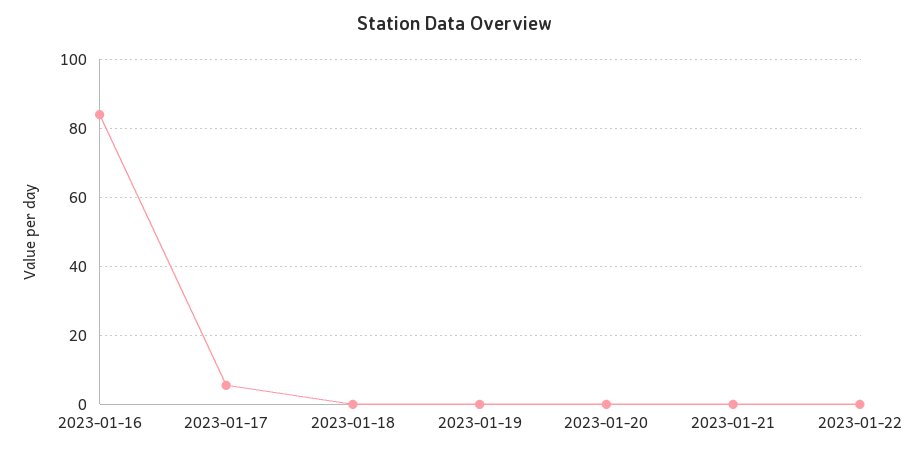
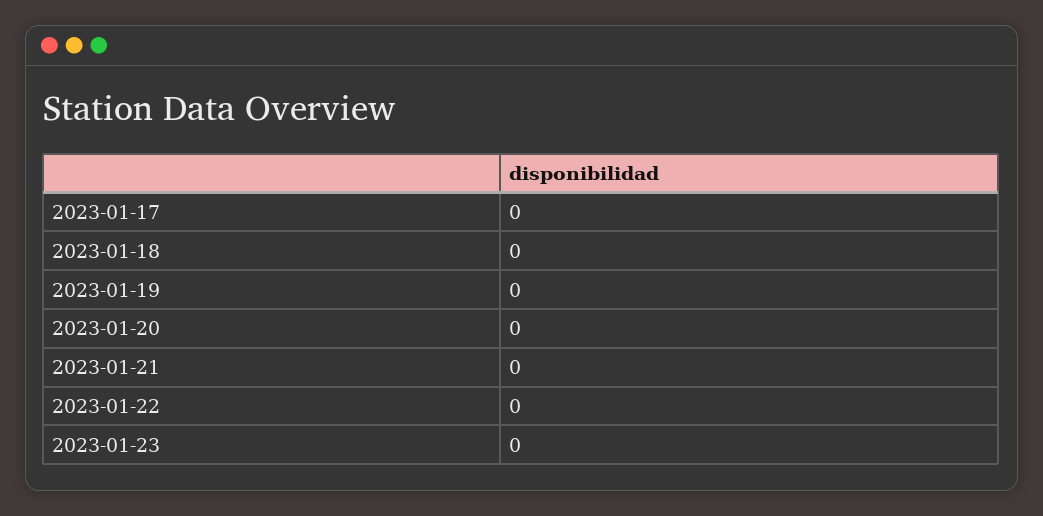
2023-01-16: 84 -> none
2023-01-17: 6 -> 0
2023-01-23: none -> 0

